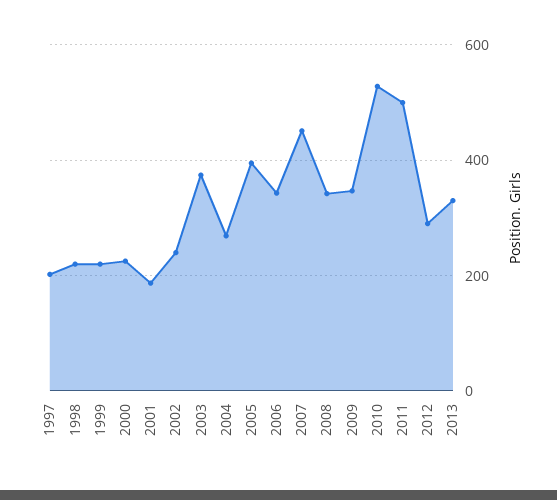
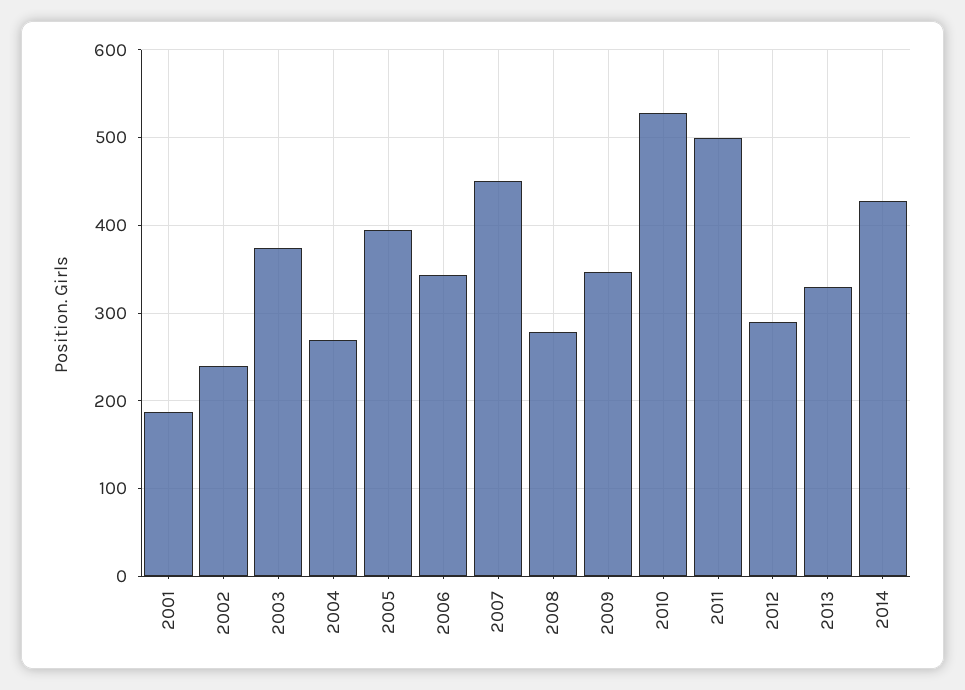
1997: 200 -> none
1998: 220 -> none
1999: 220 -> none
2000: 220 -> none
2008: 340 -> 280
2014: none -> 430

